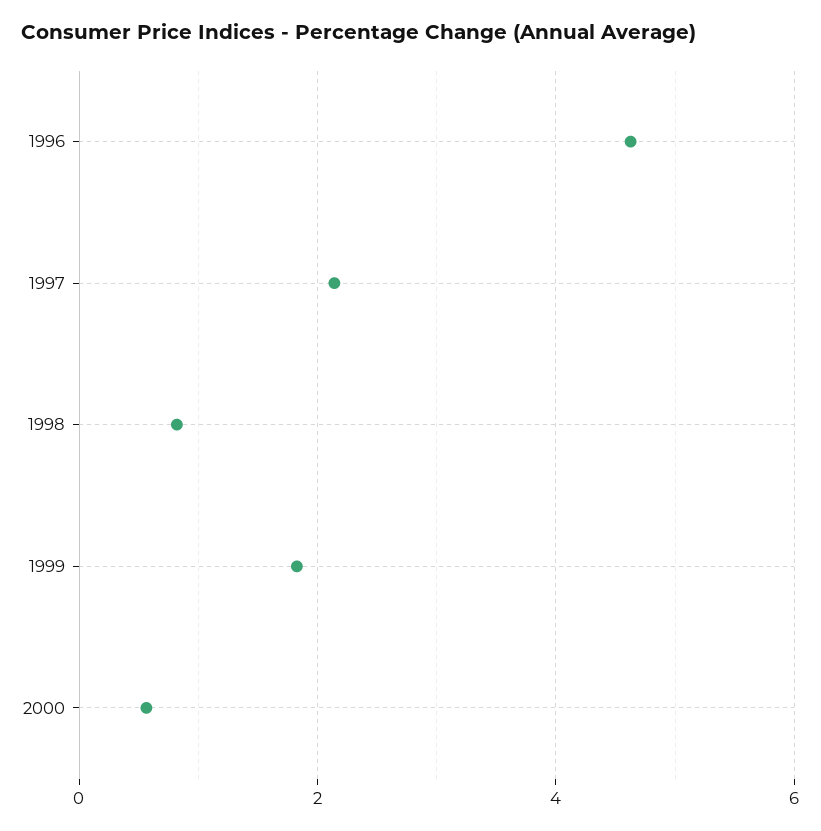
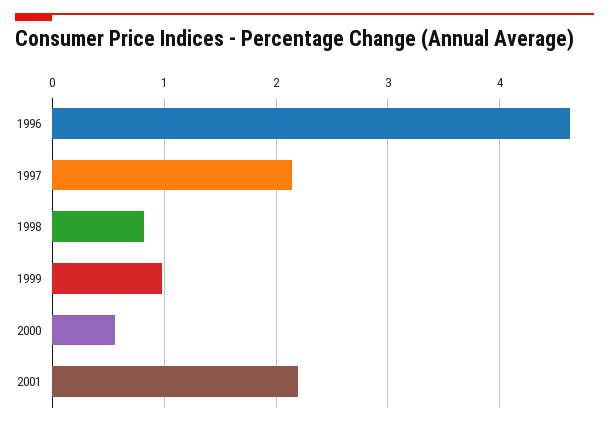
1999: 1.8 -> 1
2001: none -> 2.2

